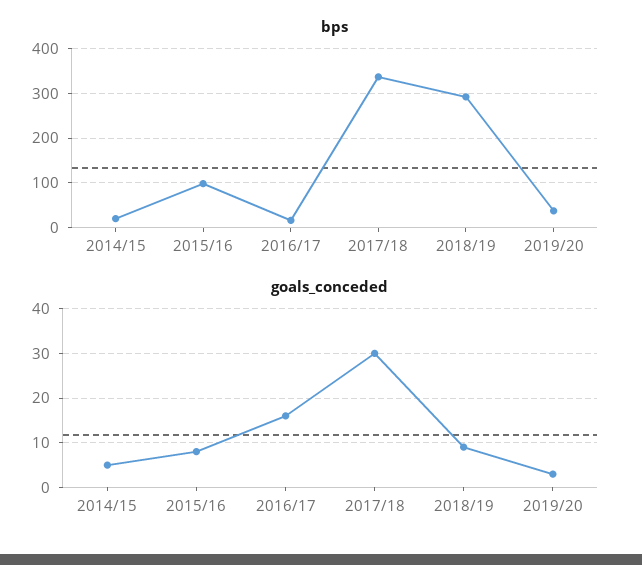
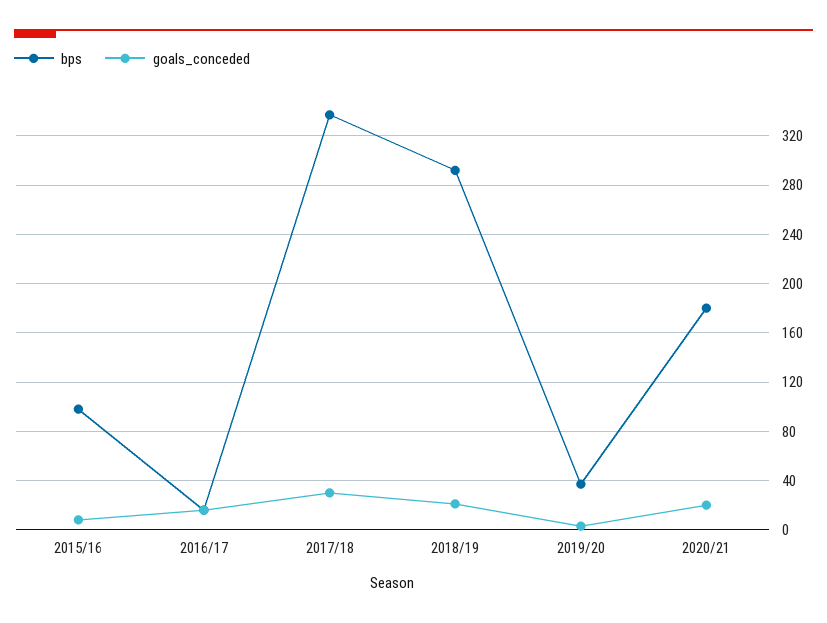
bps, 2014/15: 20 -> none
goals_conceded, 2014/15: 5 -> none
goals_conceded, 2018/19: 10 -> 20
bps, 2020/21: none -> 180
goals_conceded, 2020/21: none -> 20

